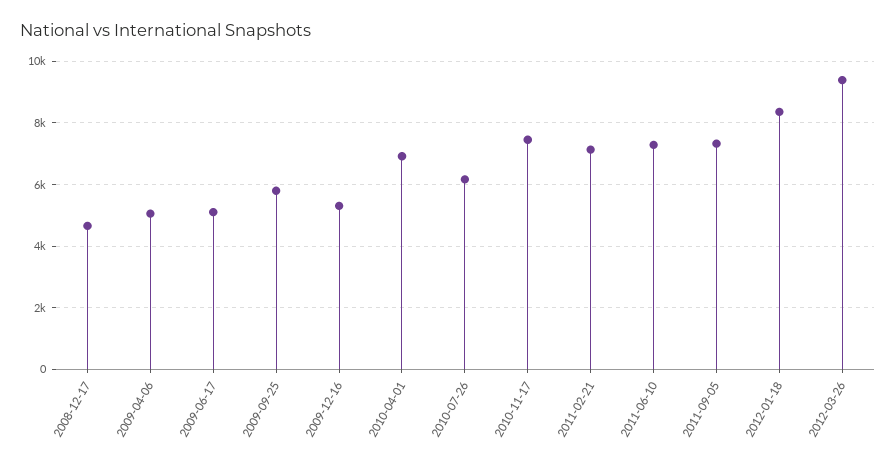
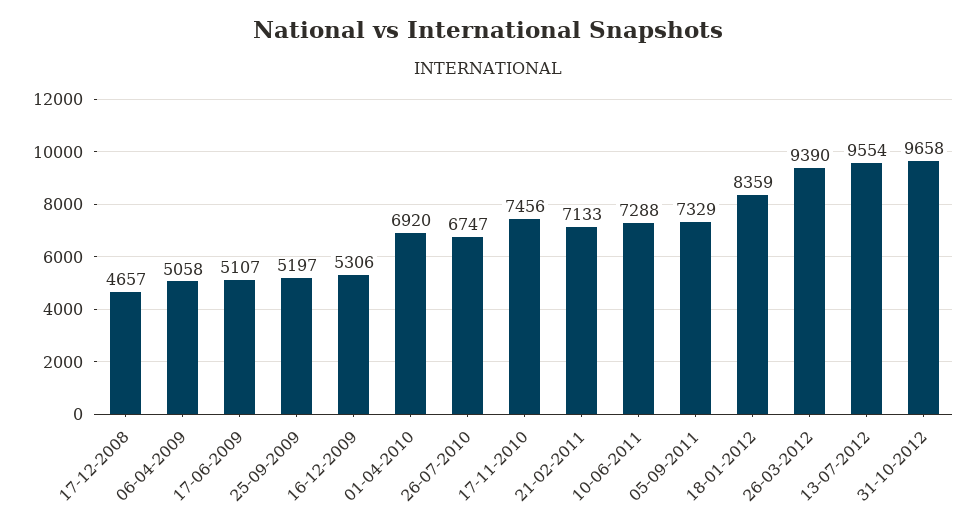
2009-09-25: 5800 -> 5197
2010-07-26: 6200 -> 6747
13-07-2012: none -> 9554
31-10-2012: none -> 9658

